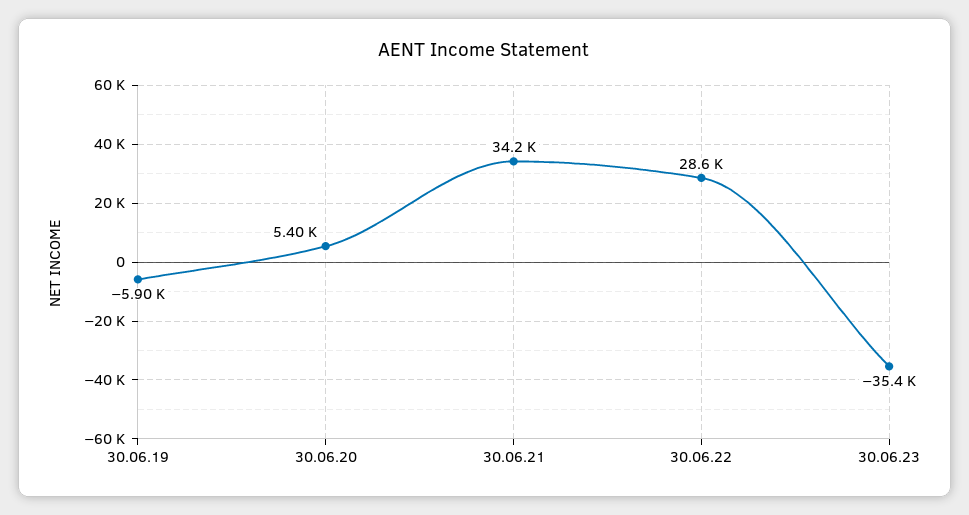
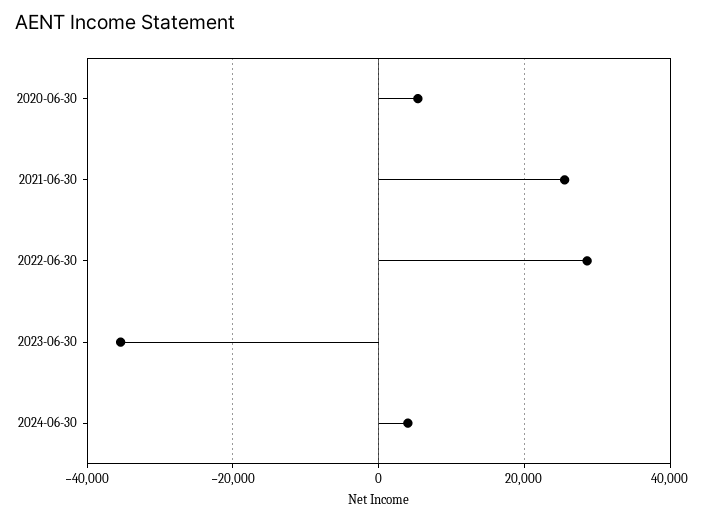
30.06.19: -5900 -> none
30.06.21: 34200 -> 26000
2024-06-30: none -> 4000

